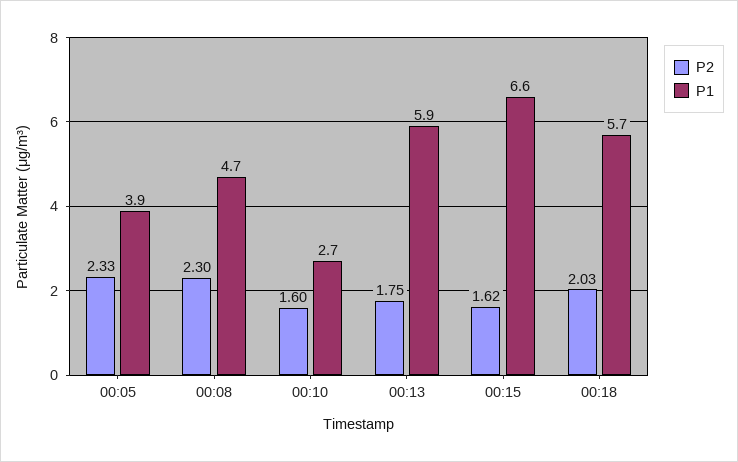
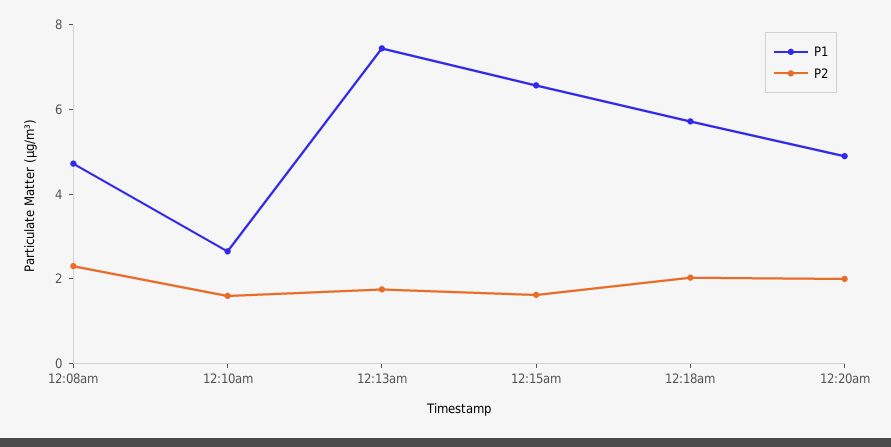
P2, 00:05: 2.33 -> none
P1, 00:05: 3.9 -> none
P1, 00:13: 5.9 -> 7.5
P1, 12:20am: none -> 5
P2, 12:20am: none -> 2

